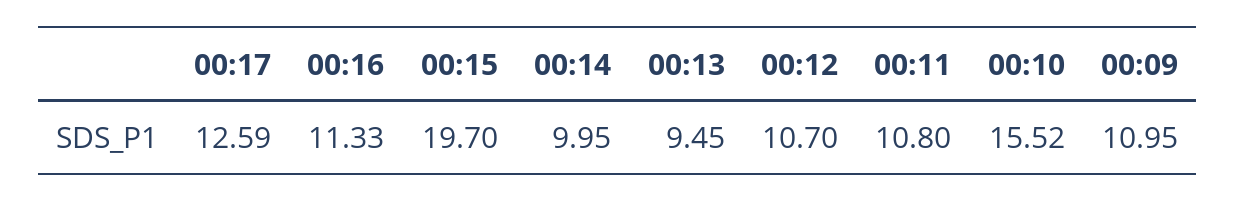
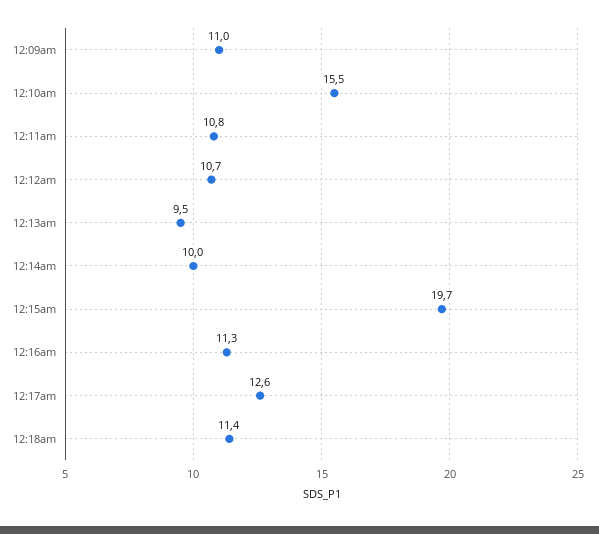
12:18am: none -> 11.4

